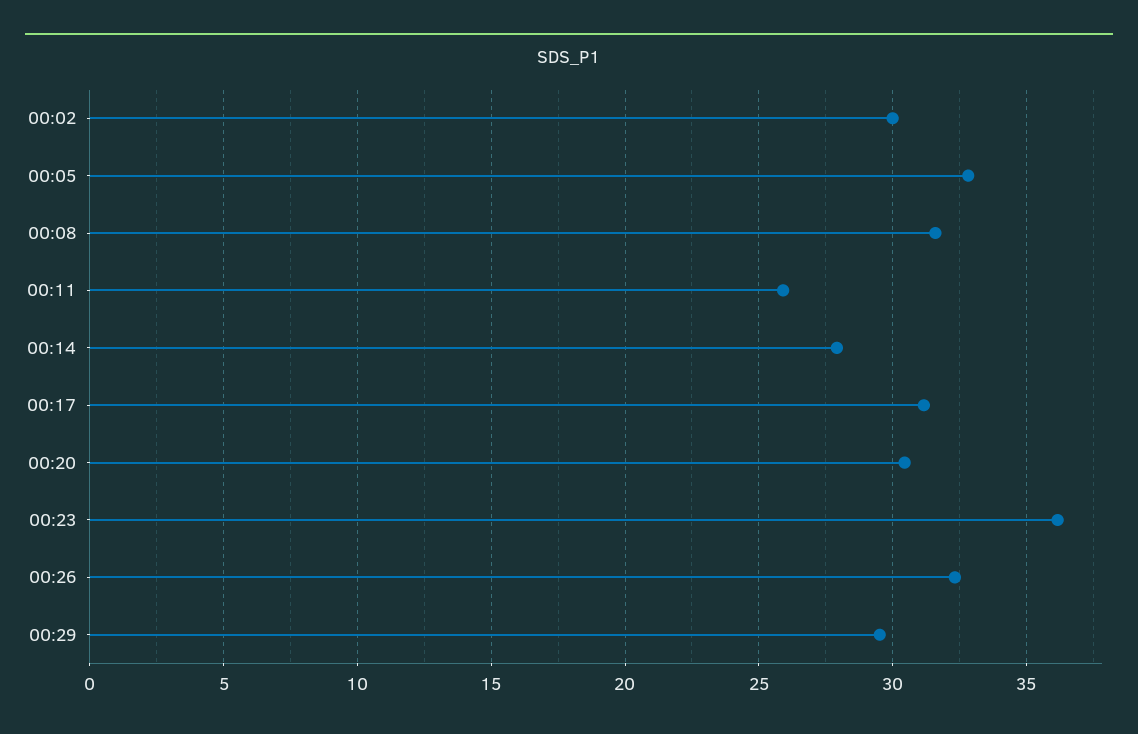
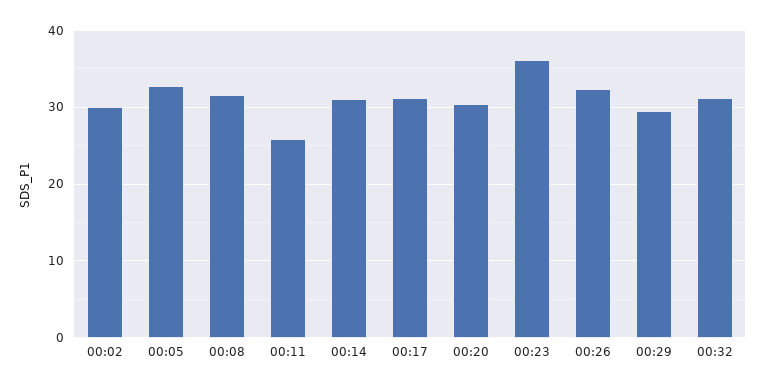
00:14: 28 -> 31
00:32: none -> 31

